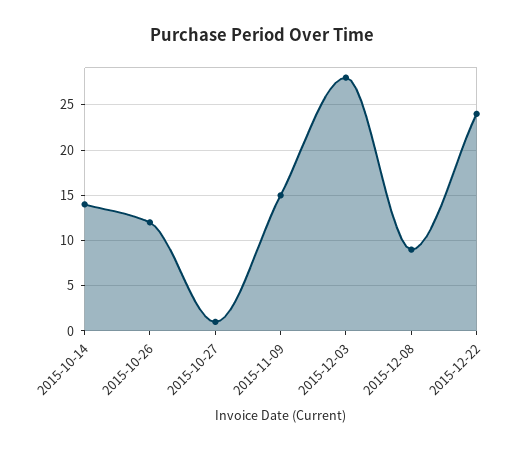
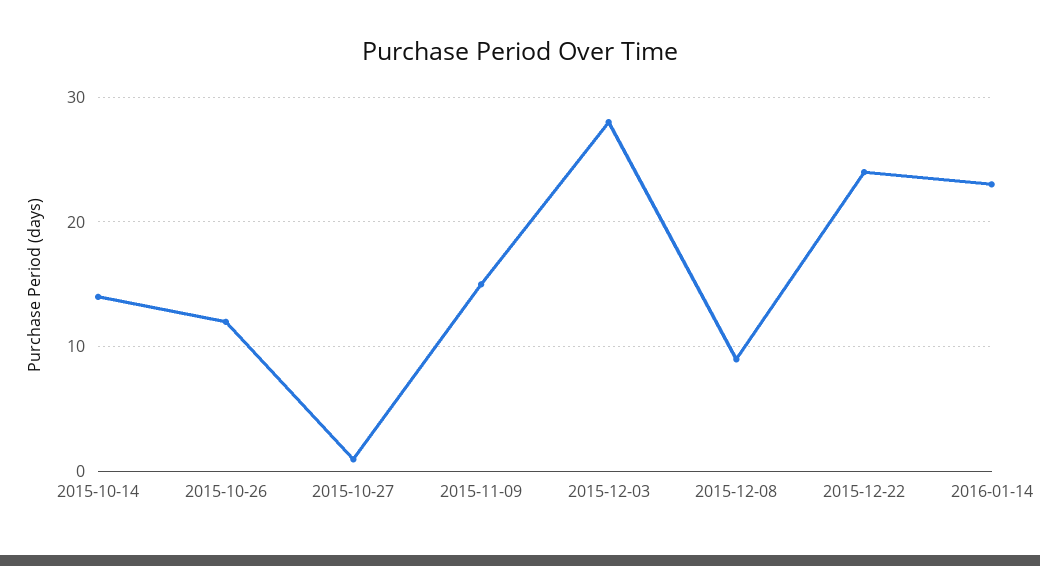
2016-01-14: none -> 23

